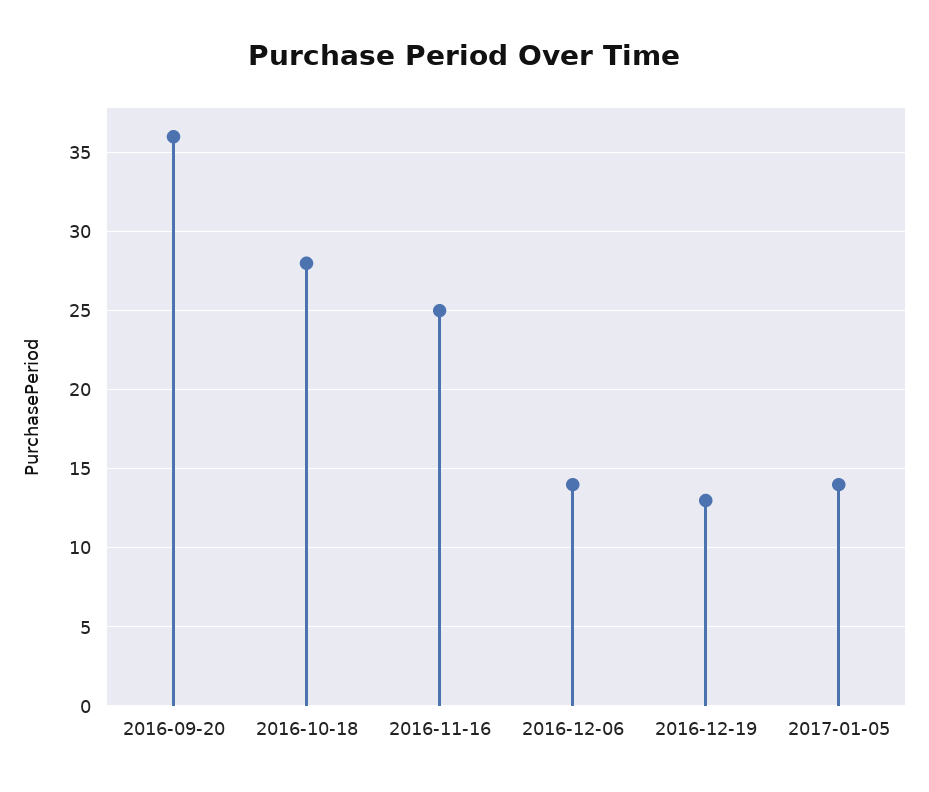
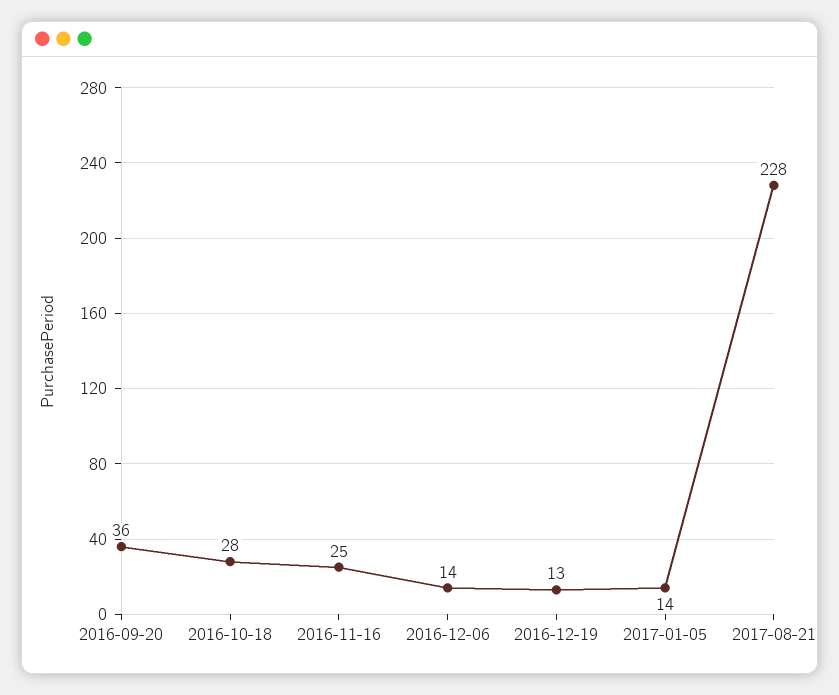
2017-08-21: none -> 228

